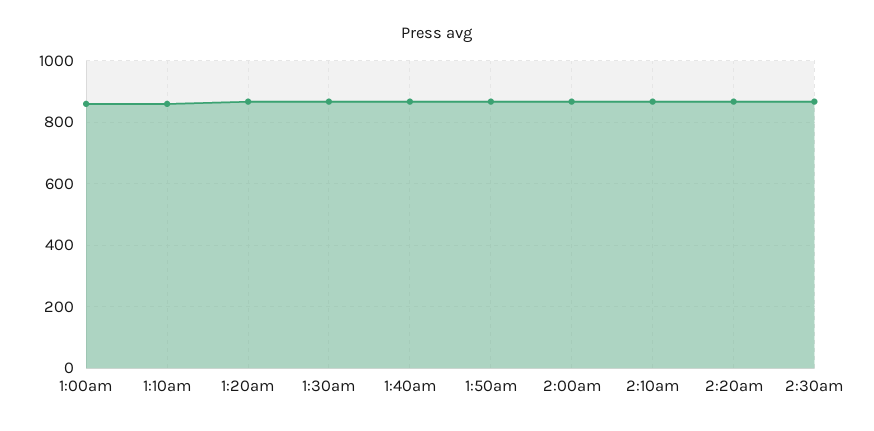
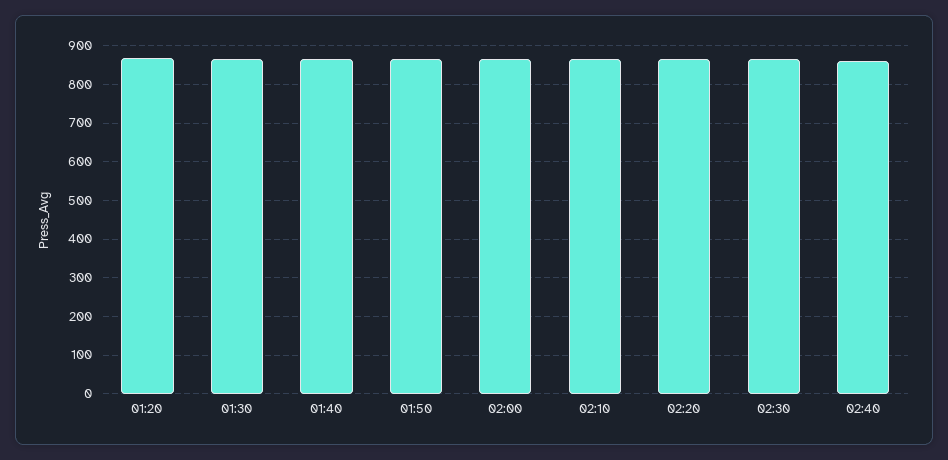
1:00am: 860 -> none
1:10am: 860 -> none
02:40: none -> 860

